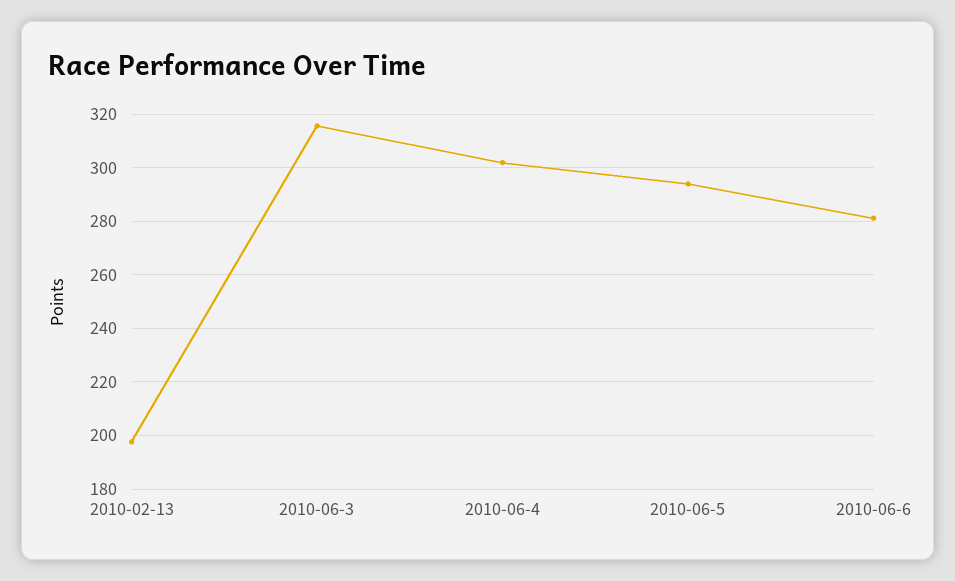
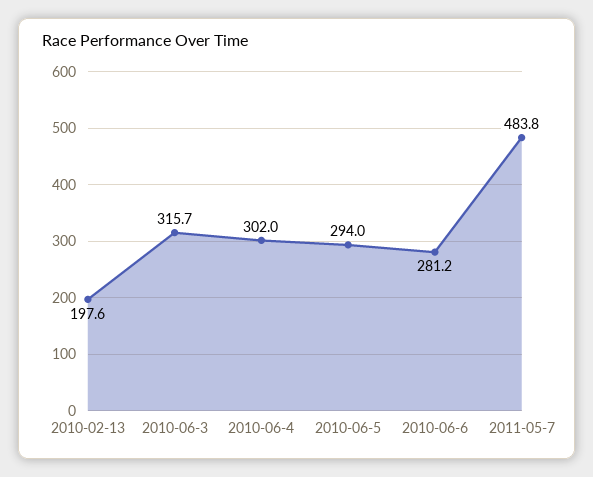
2011-05-7: none -> 483.8

